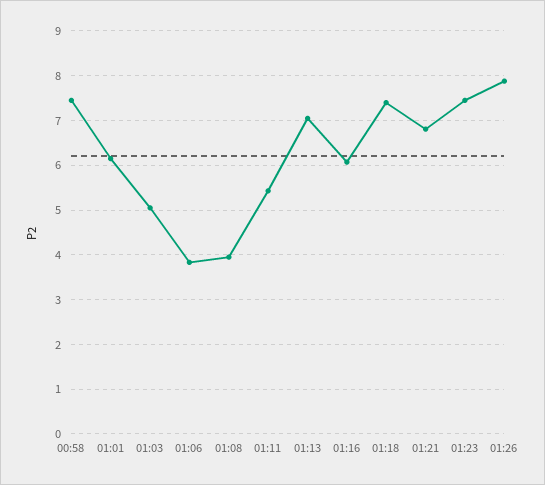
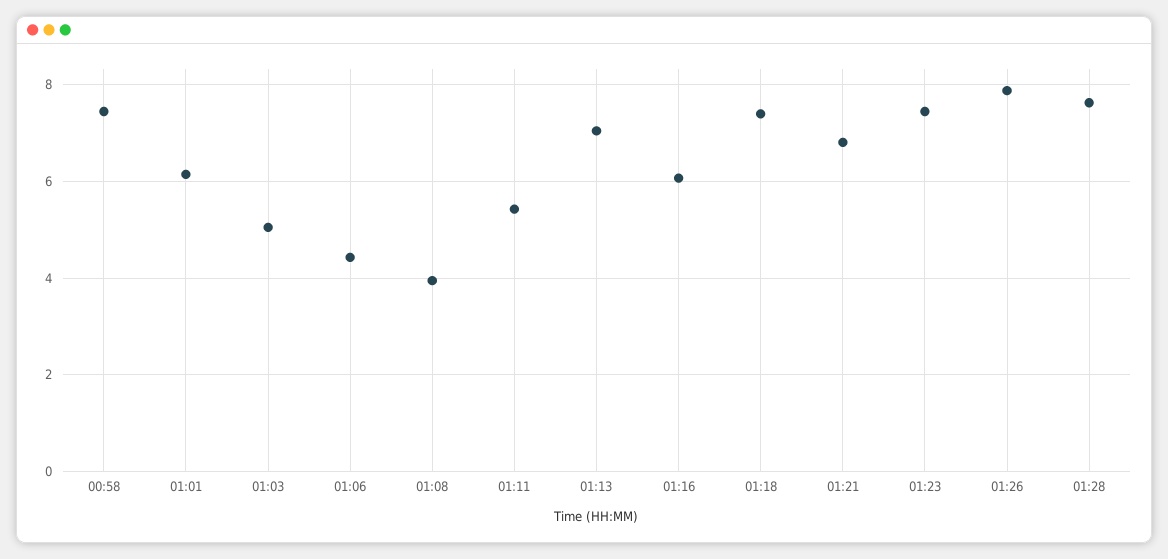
01:06: 3.8 -> 4.4
01:28: none -> 7.6

